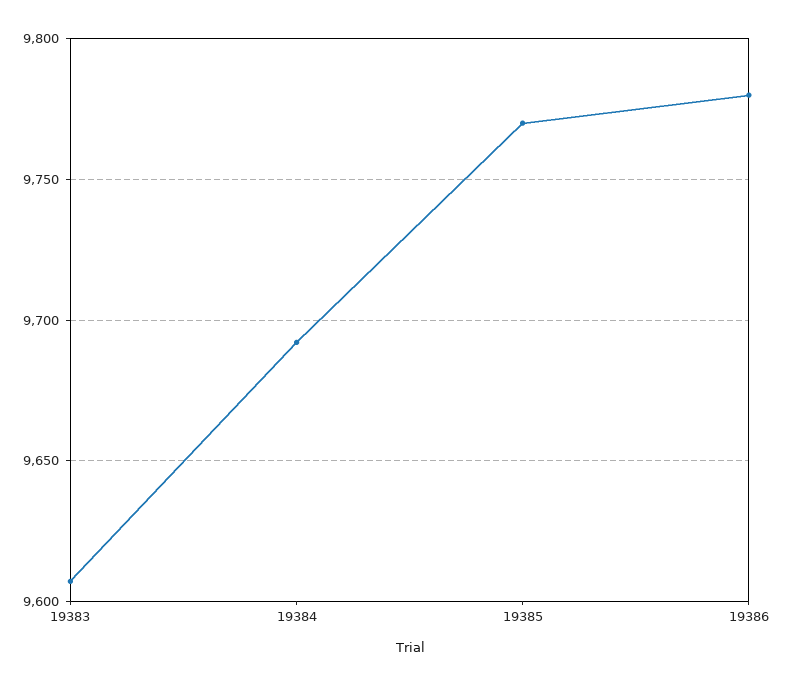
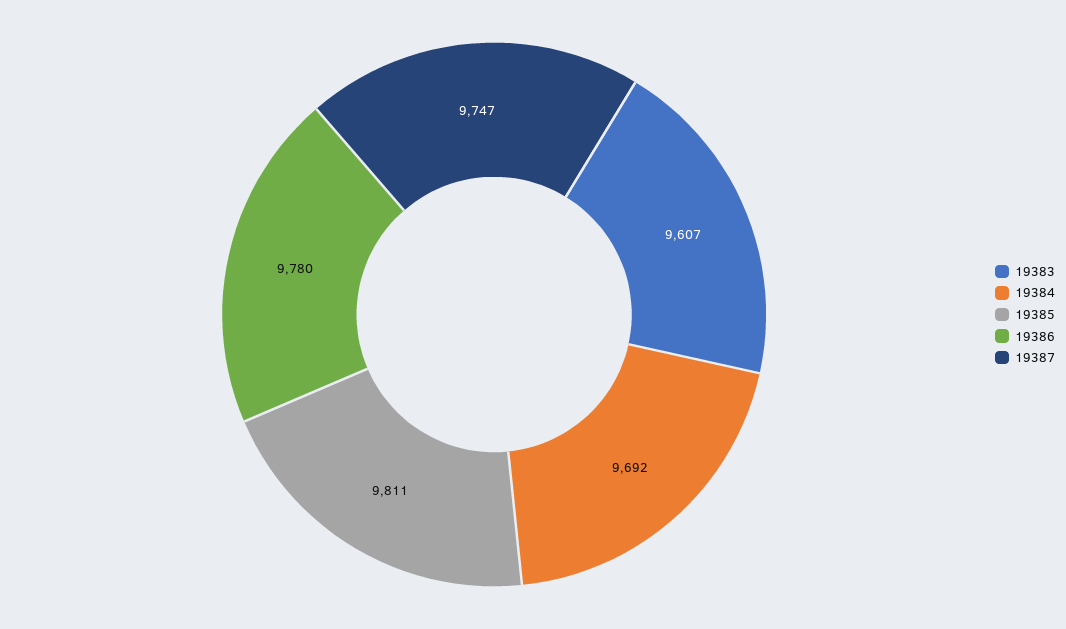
19385: 9770 -> 9811
19387: none -> 9747

